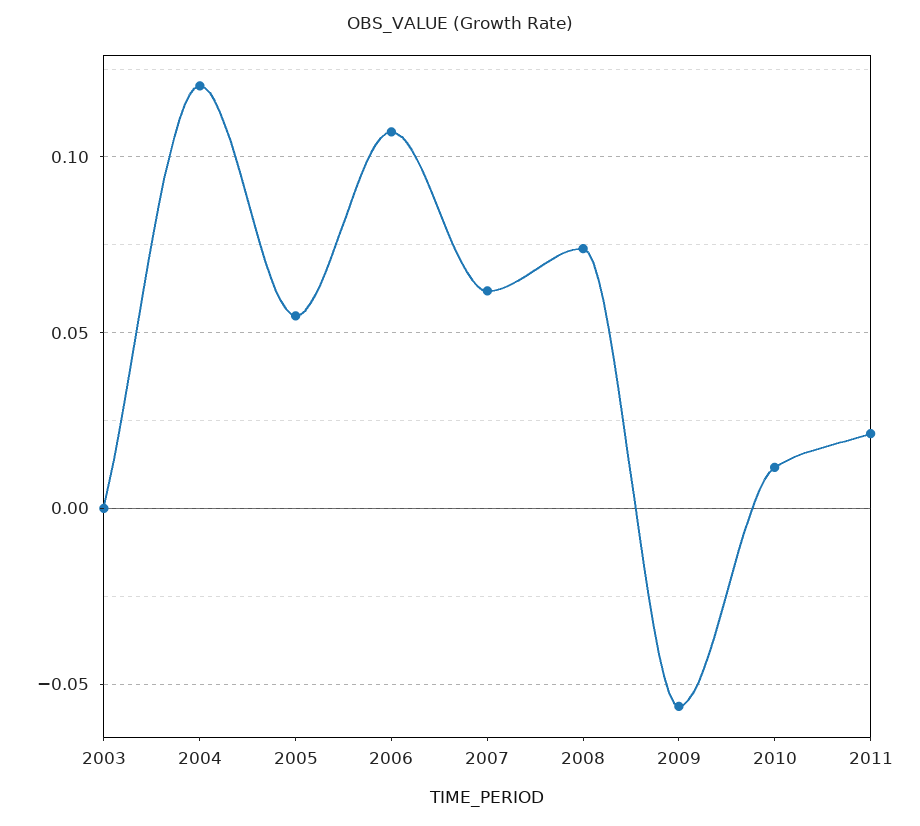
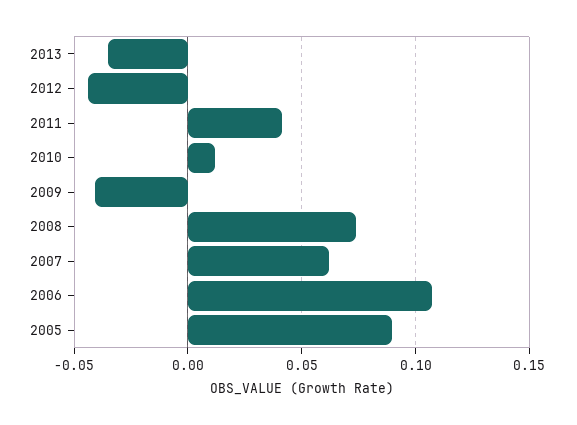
2003: 0 -> none
2004: 0.12 -> none
2005: 0.055 -> 0.09
2009: -0.055 -> -0.04
2011: 0.02 -> 0.04
2013: none -> -0.035
2012: none -> -0.045

